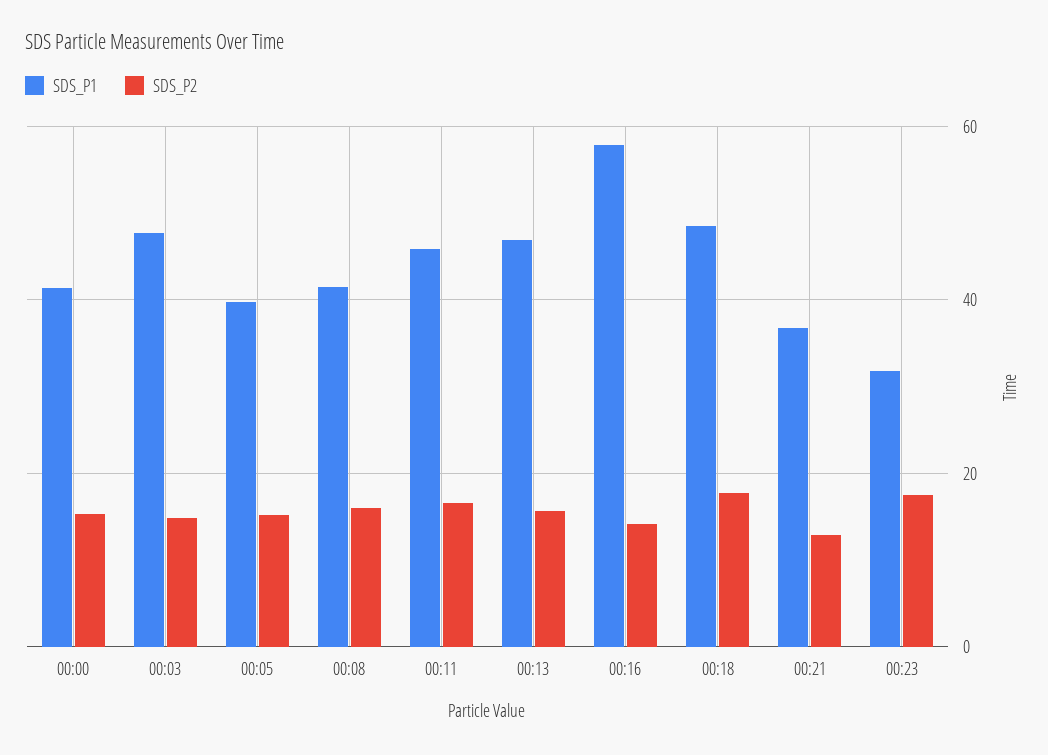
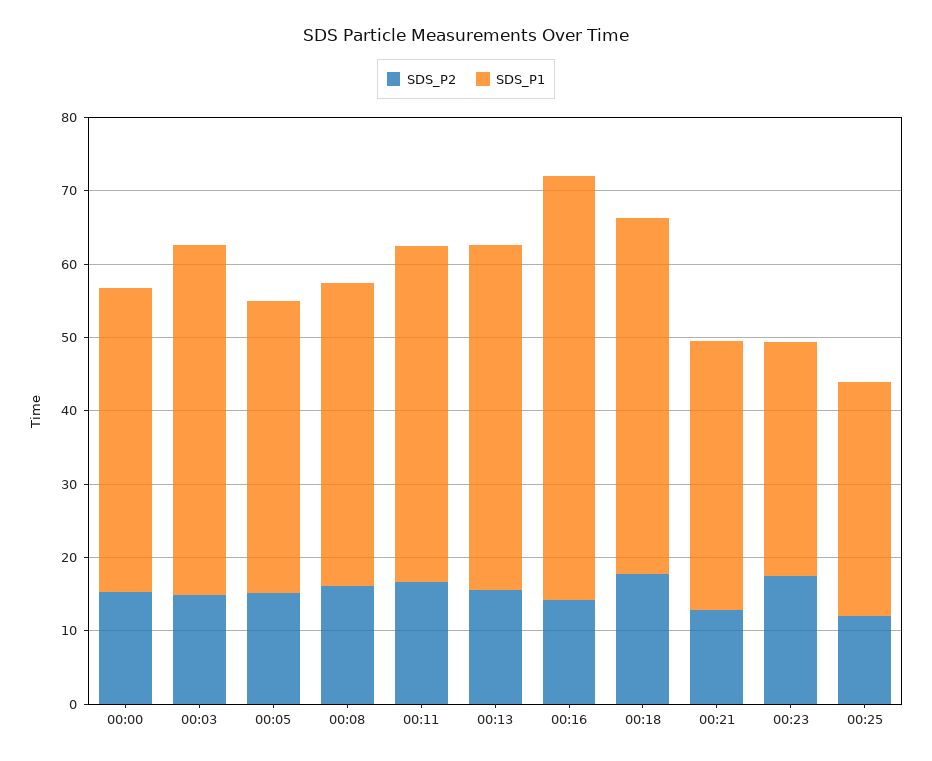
SDS_P2, 00:25: none -> 12
SDS_P1, 00:25: none -> 32

